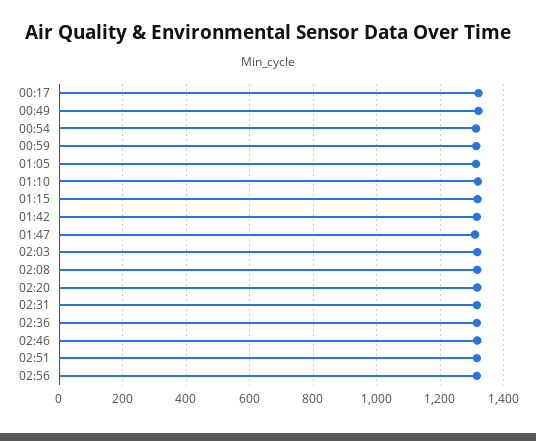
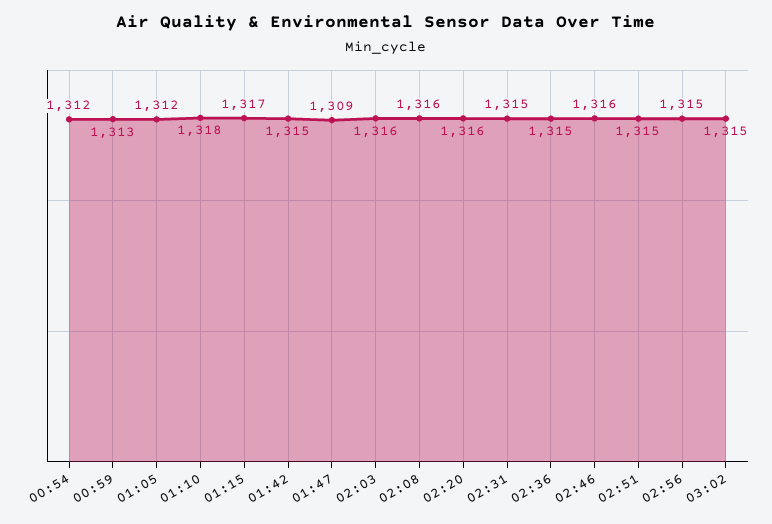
00:17: 1320 -> none
00:49: 1320 -> none
03:02: none -> 1315

